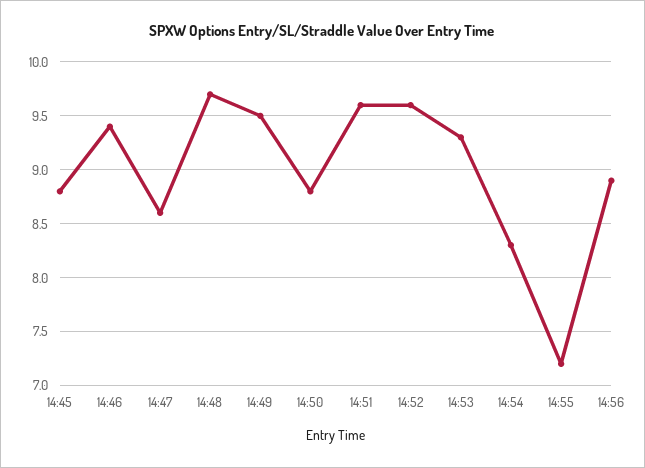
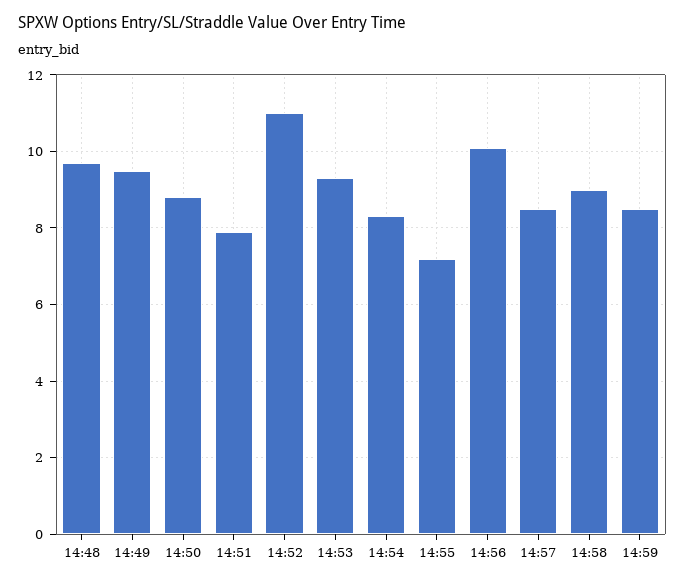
14:45: 8.8 -> none
14:46: 9.4 -> none
14:47: 8.6 -> none
14:51: 9.6 -> 8
14:52: 9.6 -> 11
14:56: 8.9 -> 10
14:57: none -> 8.5
14:58: none -> 9
14:59: none -> 8.5

